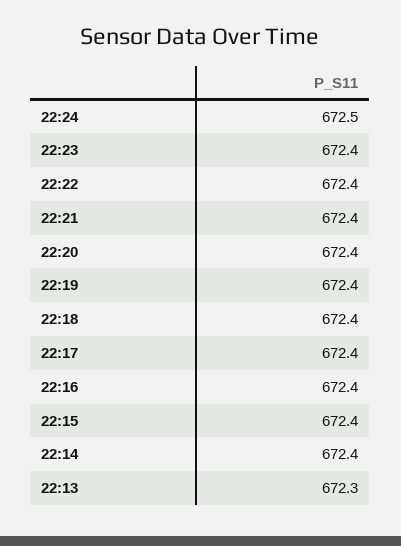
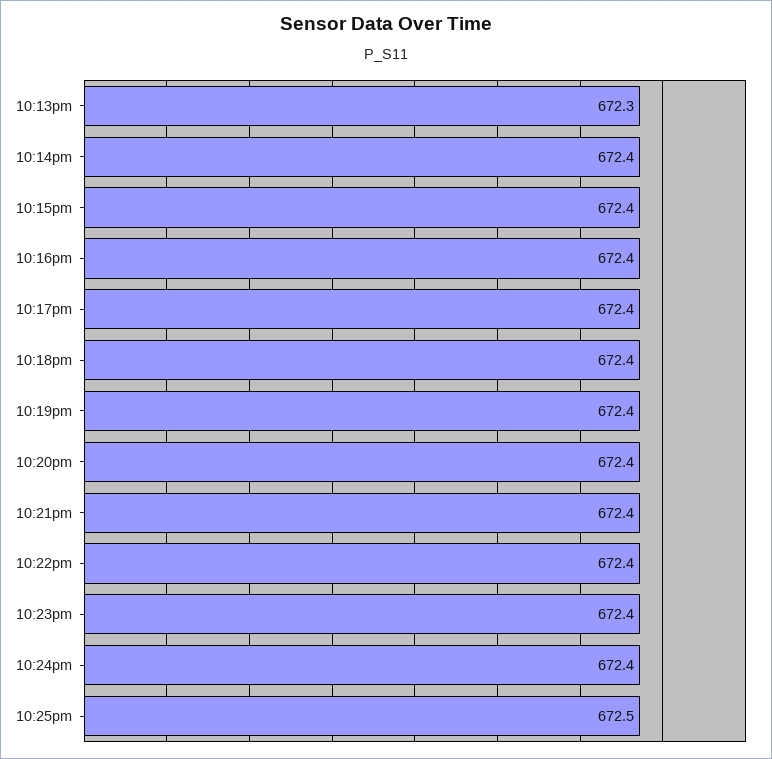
22:24: 672.5 -> 672.4
10:25pm: none -> 672.5

